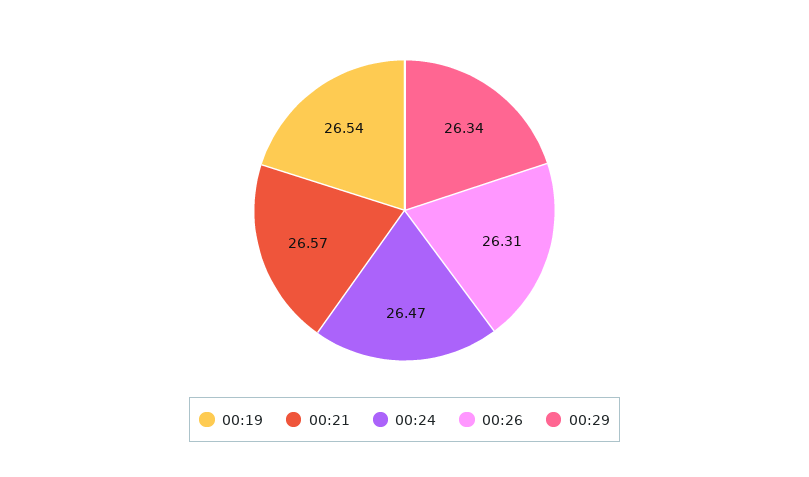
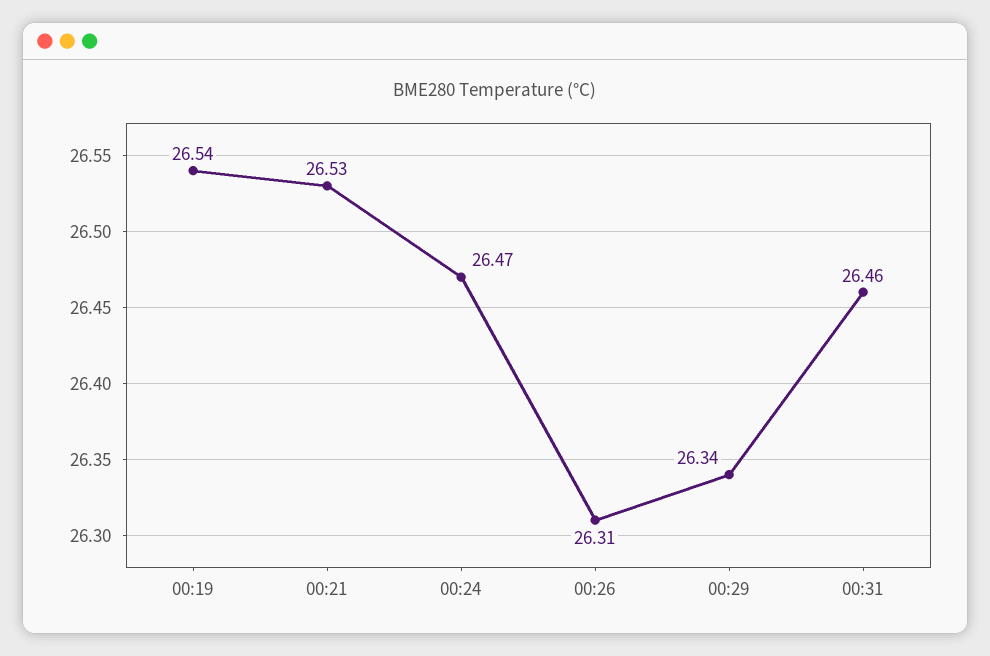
00:21: 26.57 -> 26.53
00:31: none -> 26.46

